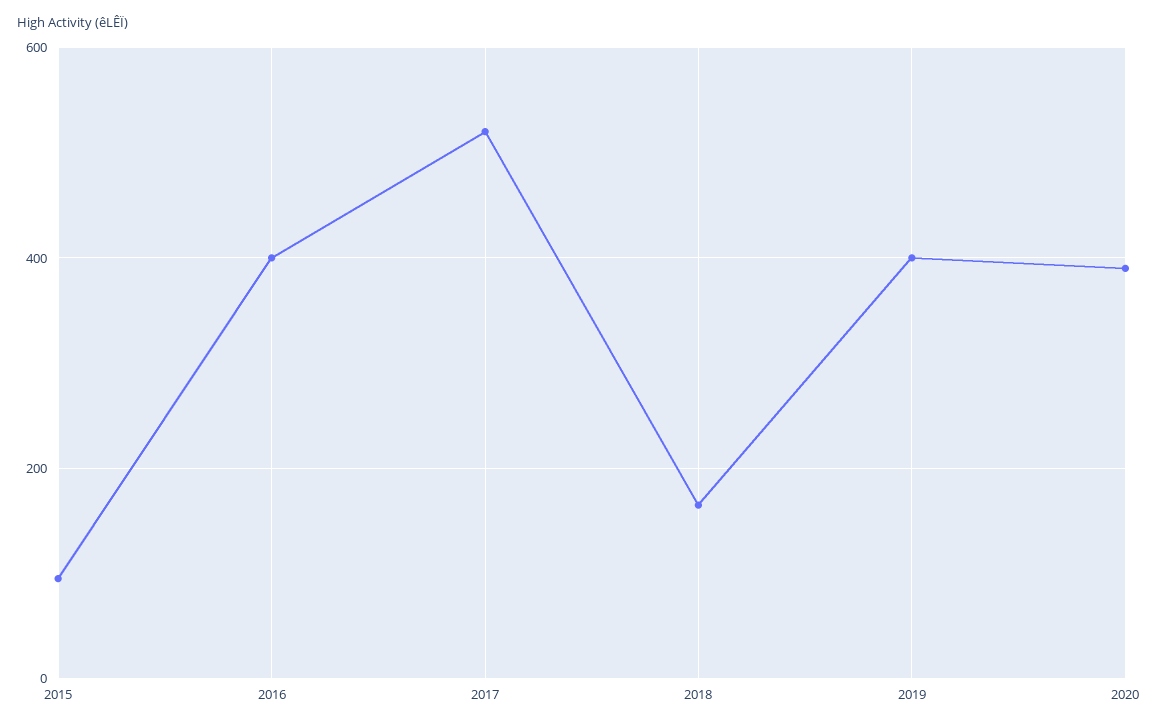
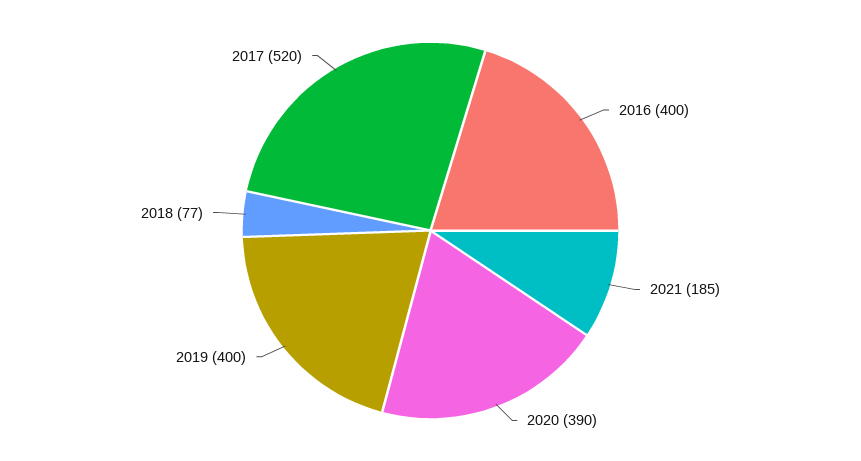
2015: 100 -> none
2018: 160 -> 77
2021: none -> 185

